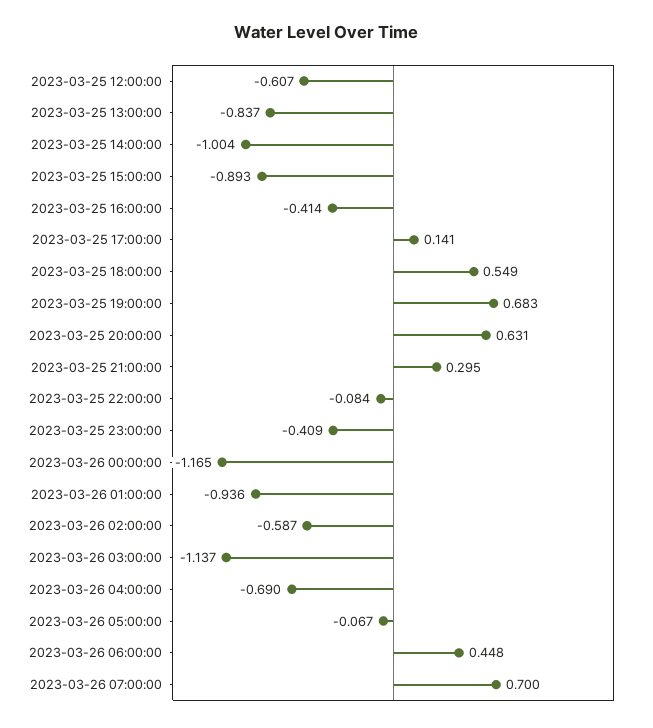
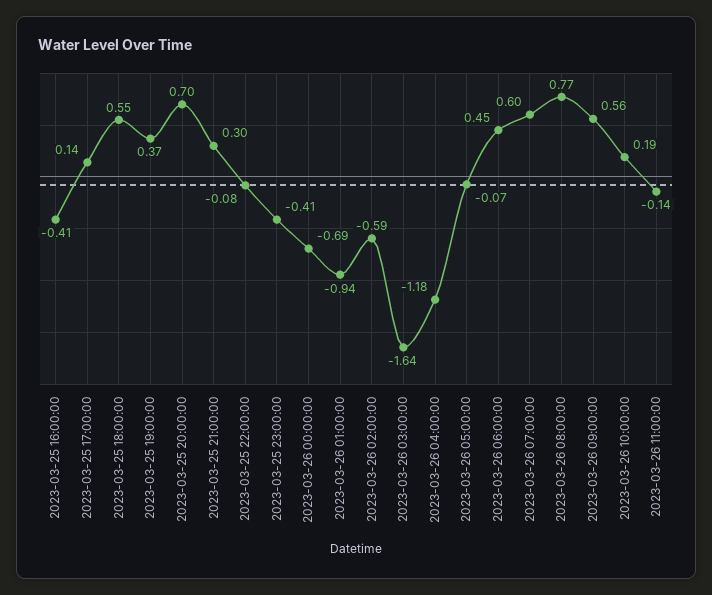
2023-03-25 12:00:00: -0.607 -> none
2023-03-25 13:00:00: -0.837 -> none
2023-03-25 14:00:00: -1.004 -> none
2023-03-25 15:00:00: -0.893 -> none
2023-03-25 19:00:00: 0.683 -> 0.37
2023-03-25 20:00:00: 0.631 -> 0.7
2023-03-26 00:00:00: -1.165 -> -0.69
2023-03-26 03:00:00: -1.137 -> -1.64
2023-03-26 04:00:00: -0.69 -> -1.18
2023-03-26 07:00:00: 0.7 -> 0.6
2023-03-26 08:00:00: none -> 0.77
2023-03-26 09:00:00: none -> 0.56
2023-03-26 10:00:00: none -> 0.19
2023-03-26 11:00:00: none -> -0.14

